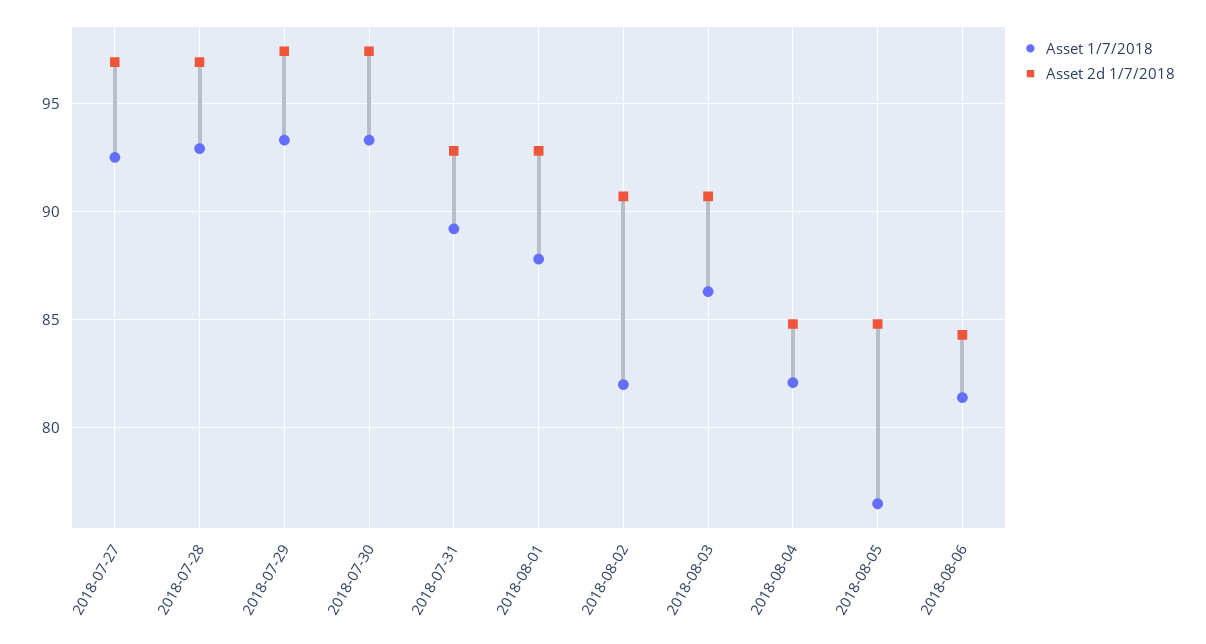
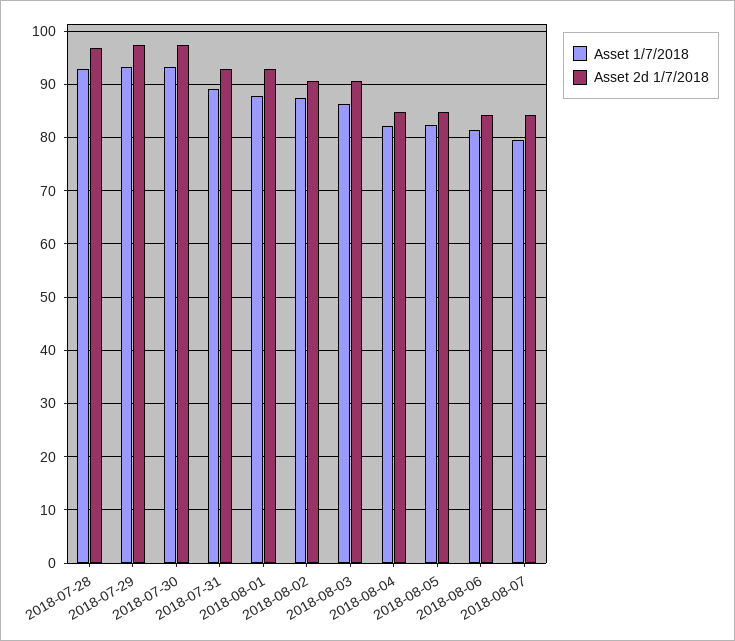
Asset 1/7/2018, 2018-07-27: 92.5 -> none
Asset 2d 1/7/2018, 2018-07-27: 97 -> none
Asset 1/7/2018, 2018-08-02: 82 -> 88
Asset 1/7/2018, 2018-08-05: 76.5 -> 82
Asset 1/7/2018, 2018-08-07: none -> 80
Asset 2d 1/7/2018, 2018-08-07: none -> 84

